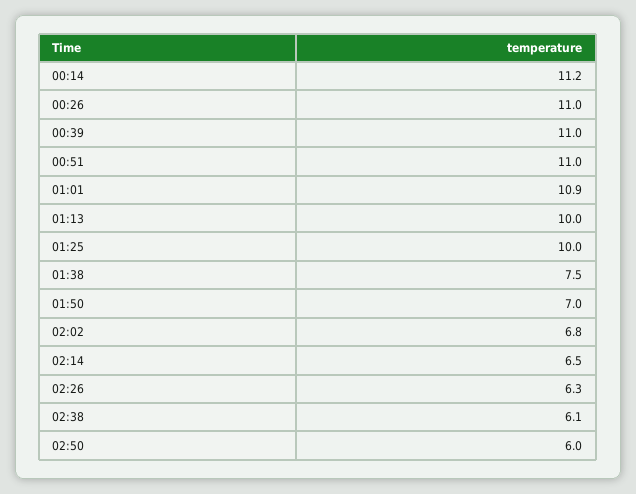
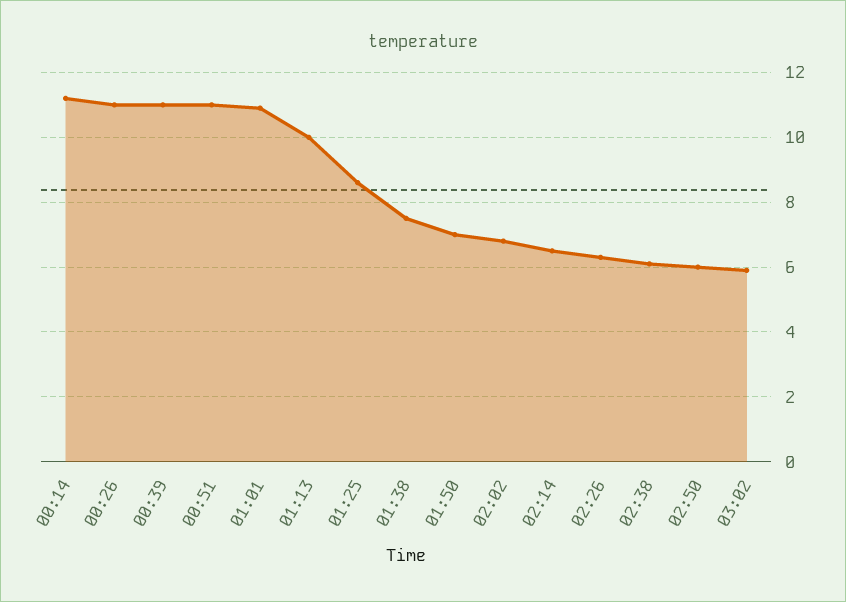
01:25: 10 -> 8.5
03:02: none -> 6

